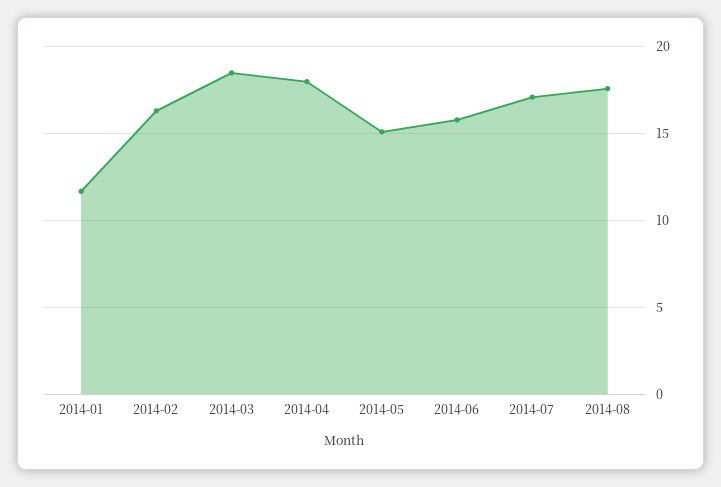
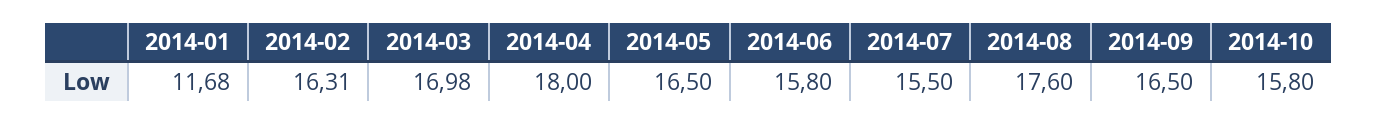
2014-03: 18.5 -> 16.98
2014-05: 15 -> 16.5
2014-07: 17 -> 15.5
2014-09: none -> 16.5
2014-10: none -> 15.8

